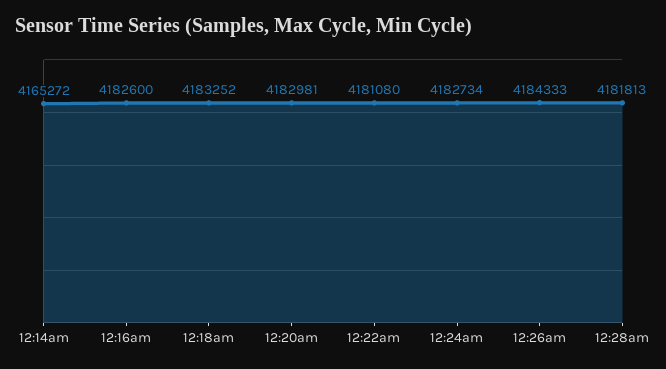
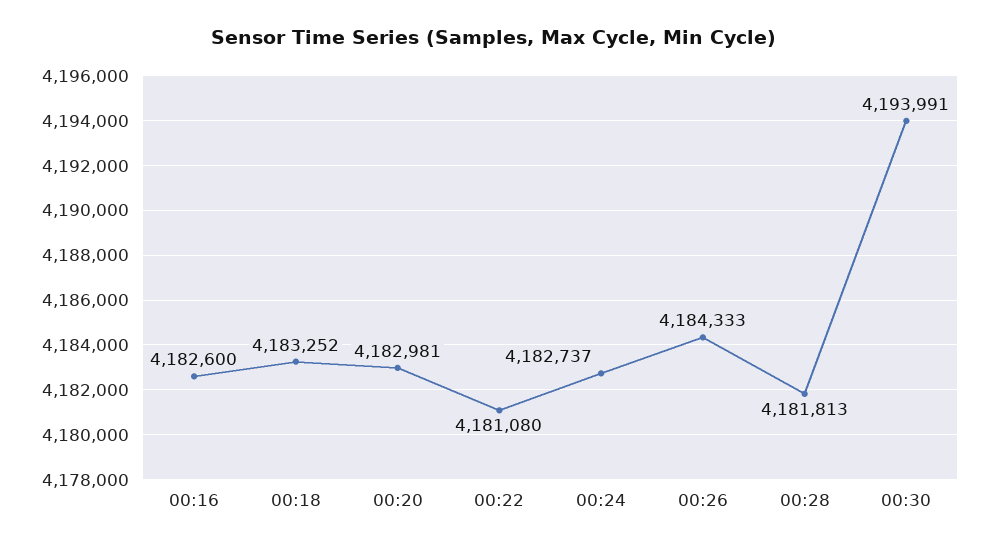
12:14am: 4165272 -> none
12:24am: 4182734 -> 4182737
00:30: none -> 4193991

